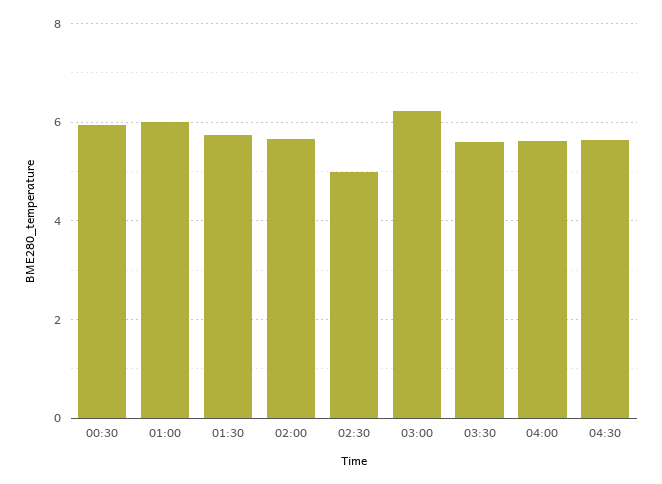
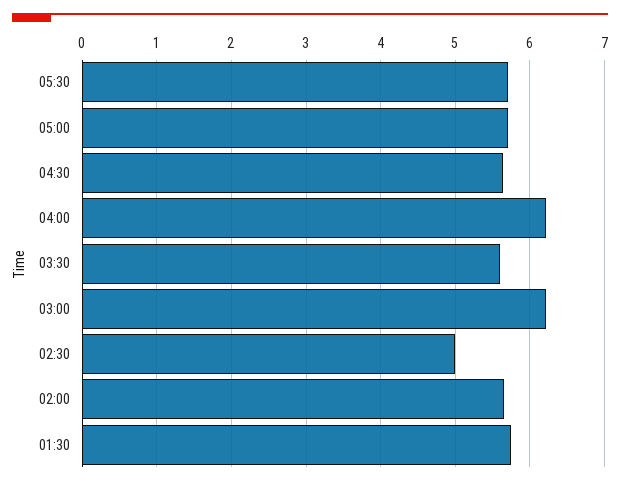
00:30: 6 -> none
01:00: 6 -> none
04:00: 5.6 -> 6.2
05:30: none -> 5.7
05:00: none -> 5.7

